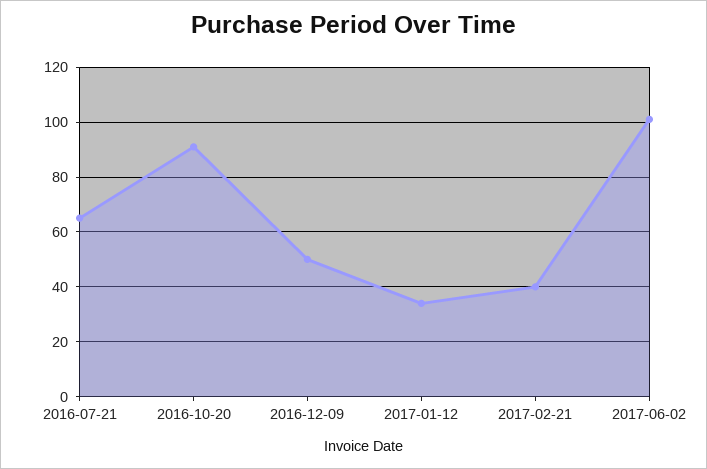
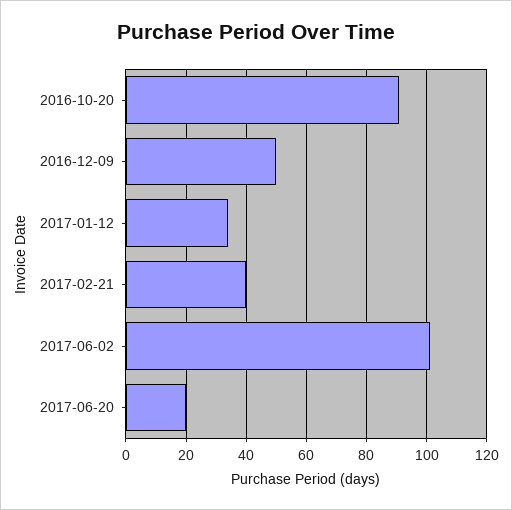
2016-07-21: 65 -> none
2017-06-20: none -> 20

